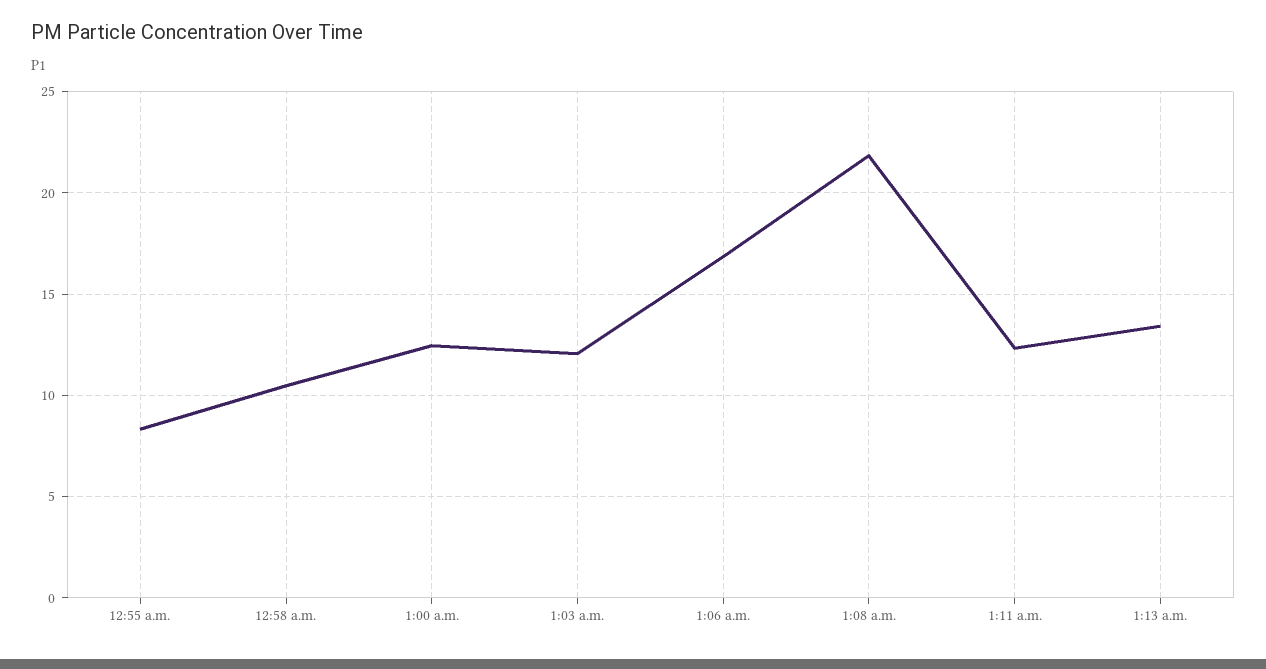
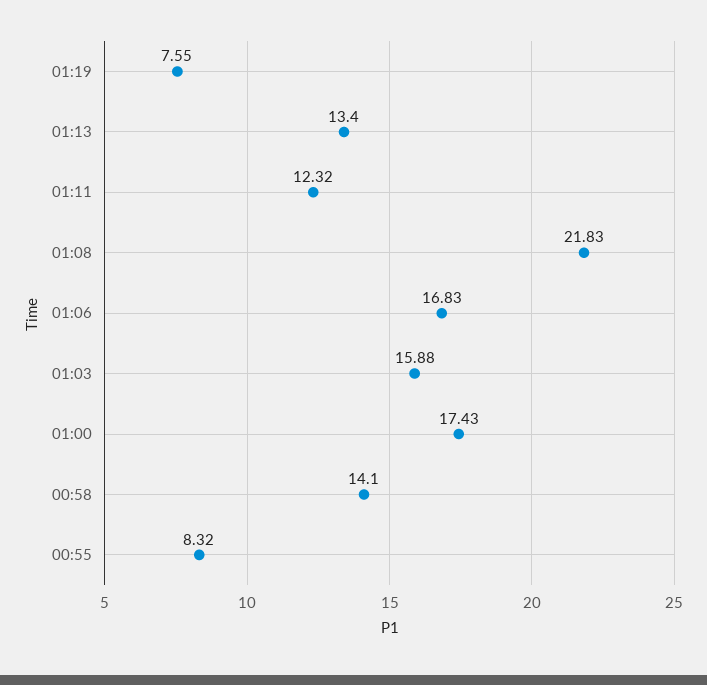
12:58 a.m.: 10.5 -> 14.1
1:00 a.m.: 12.5 -> 17.43
1:03 a.m.: 12 -> 15.88
01:19: none -> 7.55

